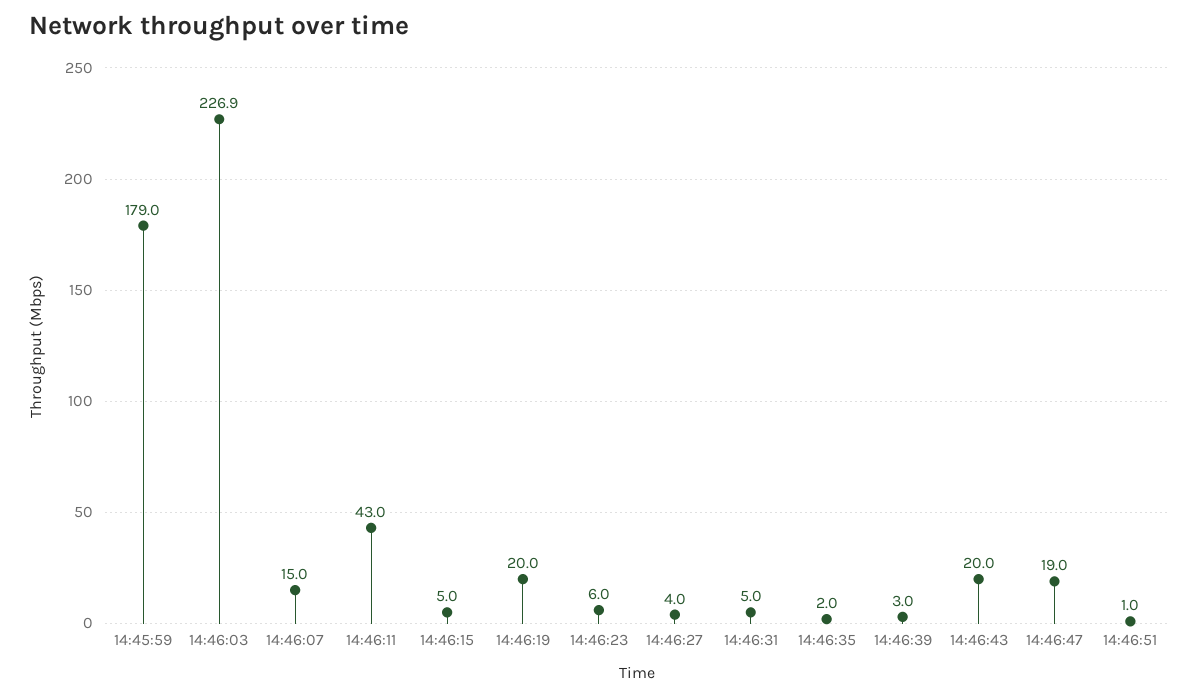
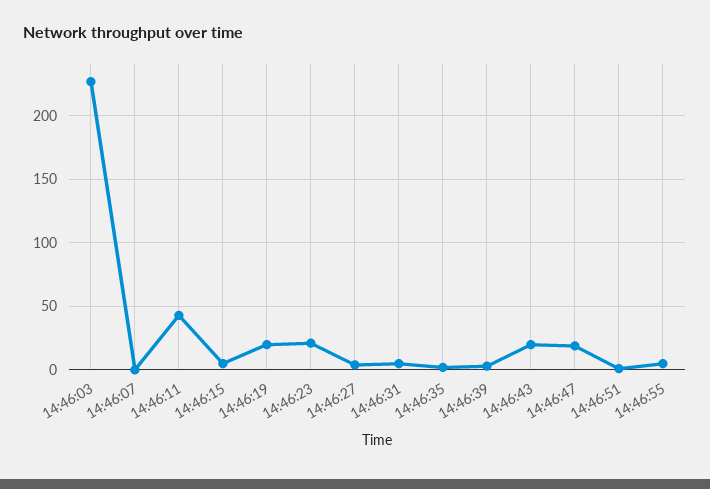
14:45:59: 179 -> none
14:46:07: 15 -> 0
14:46:23: 6 -> 20
14:46:55: none -> 5

